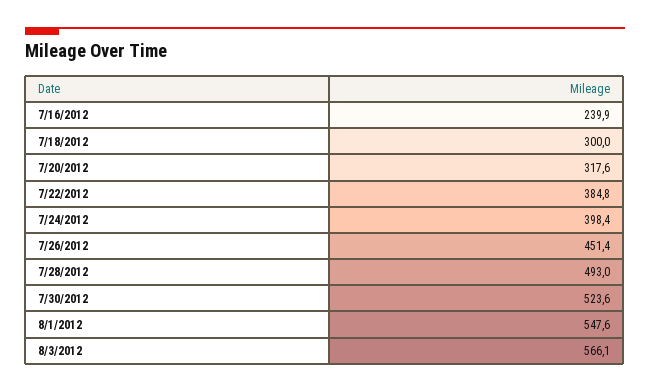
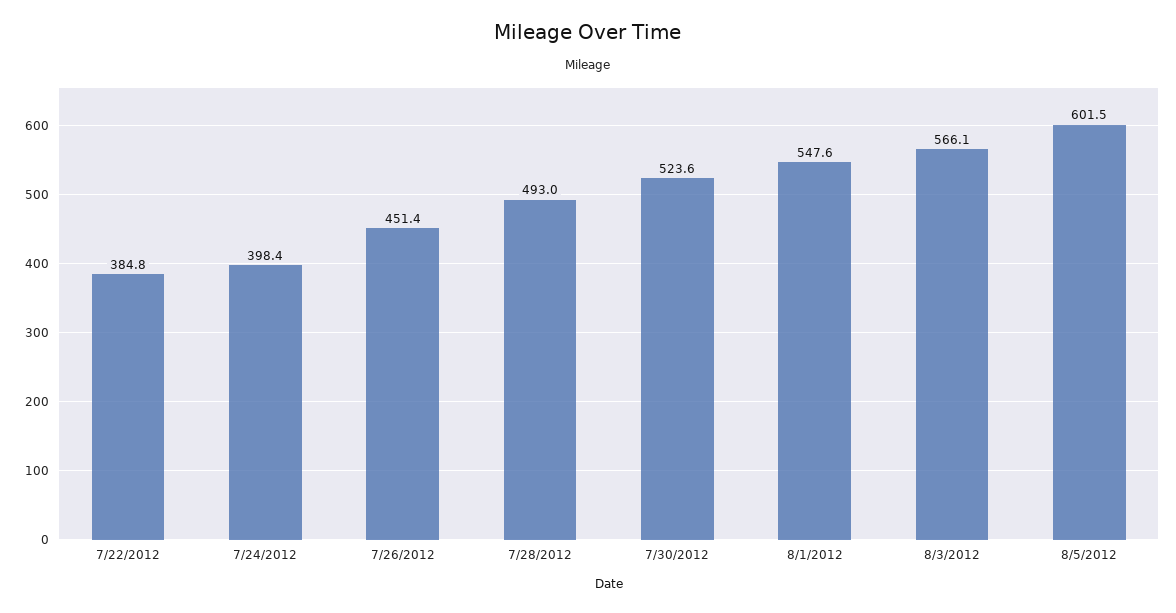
7/16/2012: 239.9 -> none
7/18/2012: 300 -> none
7/20/2012: 317.6 -> none
8/5/2012: none -> 601.5

